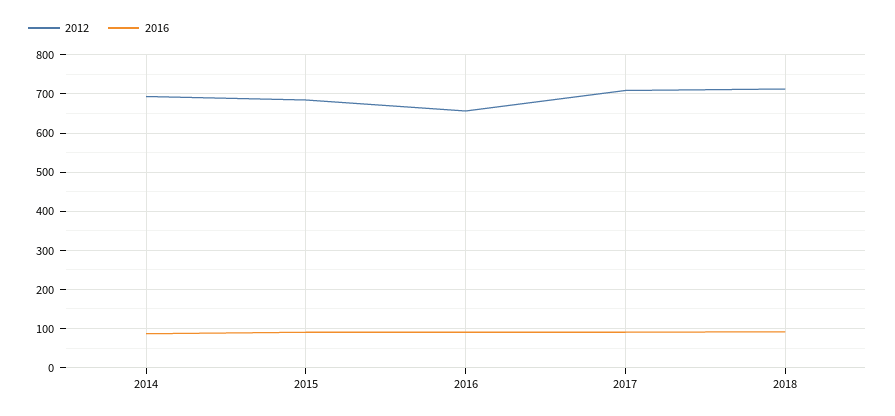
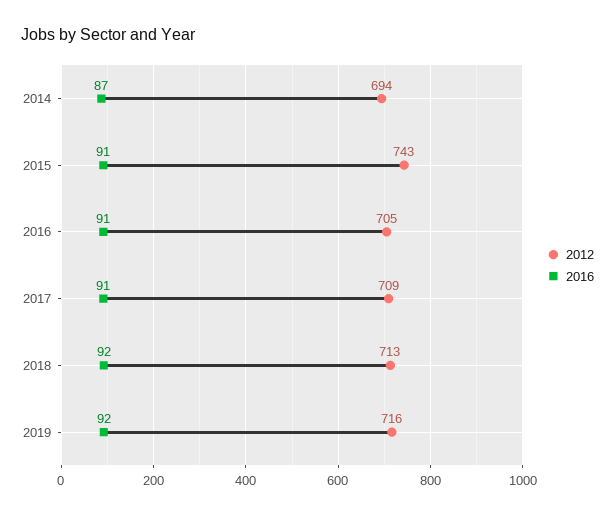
2012, 2015: 680 -> 743
2012, 2016: 660 -> 705
2012, 2019: none -> 716
2016, 2019: none -> 92

